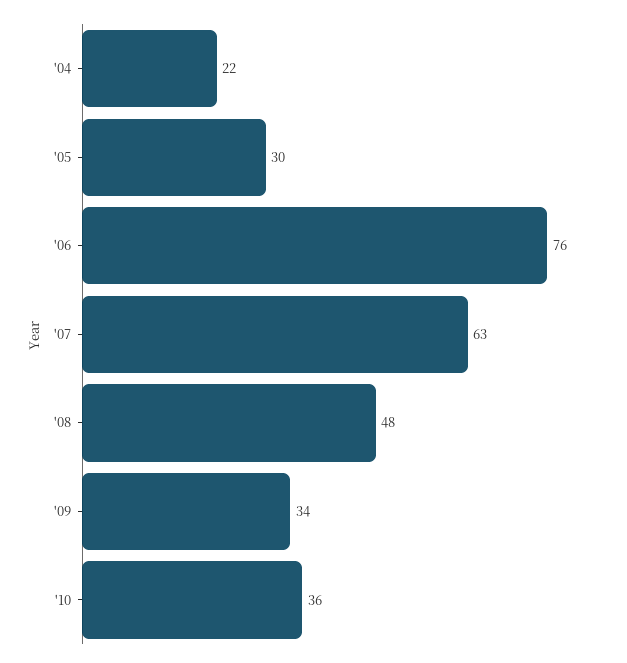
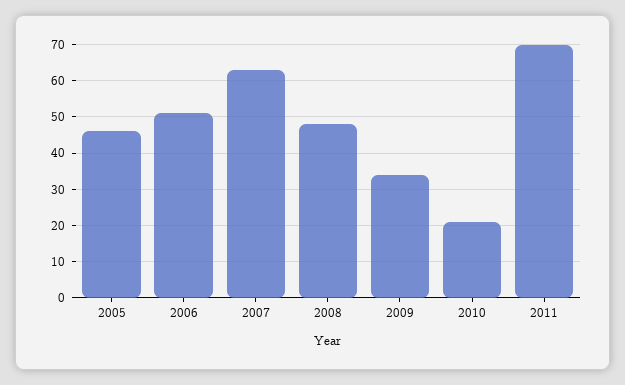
'04: 22 -> none
'05: 30 -> 45
'06: 76 -> 50
'10: 36 -> 20
2011: none -> 70

